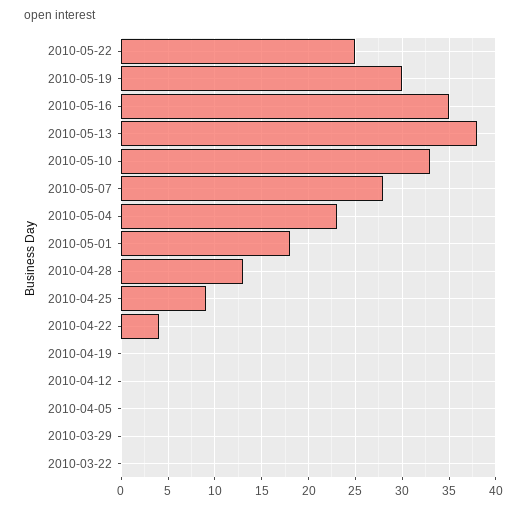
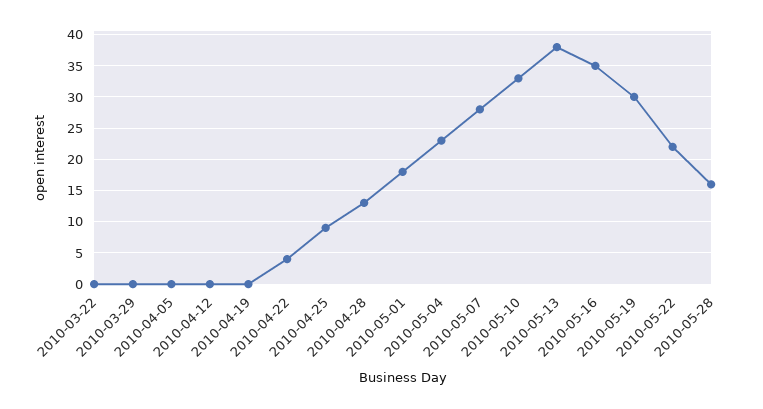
2010-05-22: 25 -> 22
2010-05-28: none -> 16

